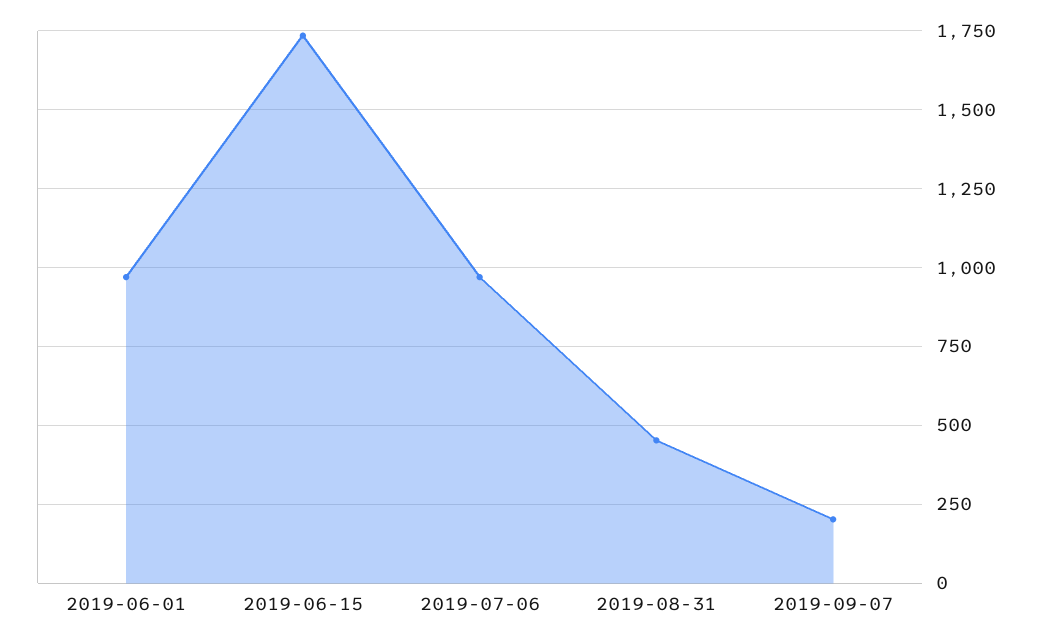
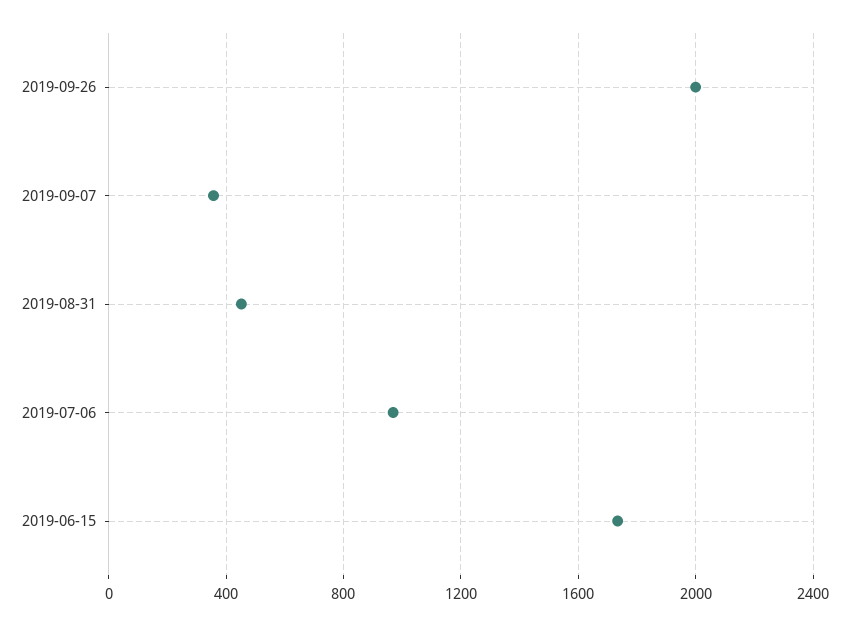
2019-06-01: 975 -> none
2019-09-07: 200 -> 350
2019-09-26: none -> 2000

